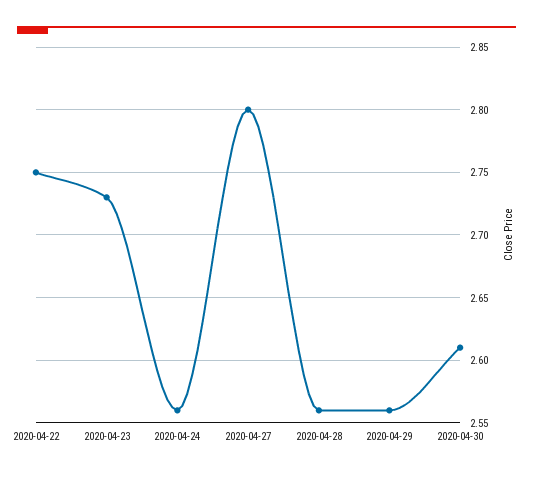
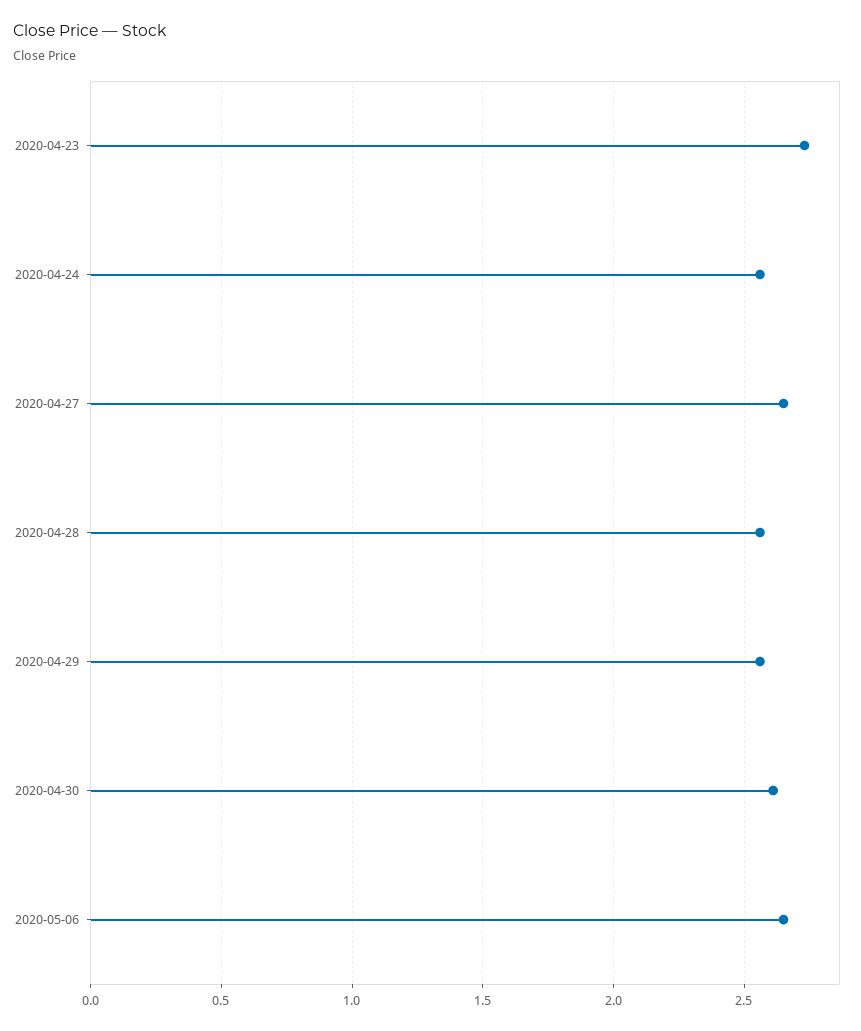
2020-04-22: 2.75 -> none
2020-04-27: 2.8 -> 2.65
2020-05-06: none -> 2.65

